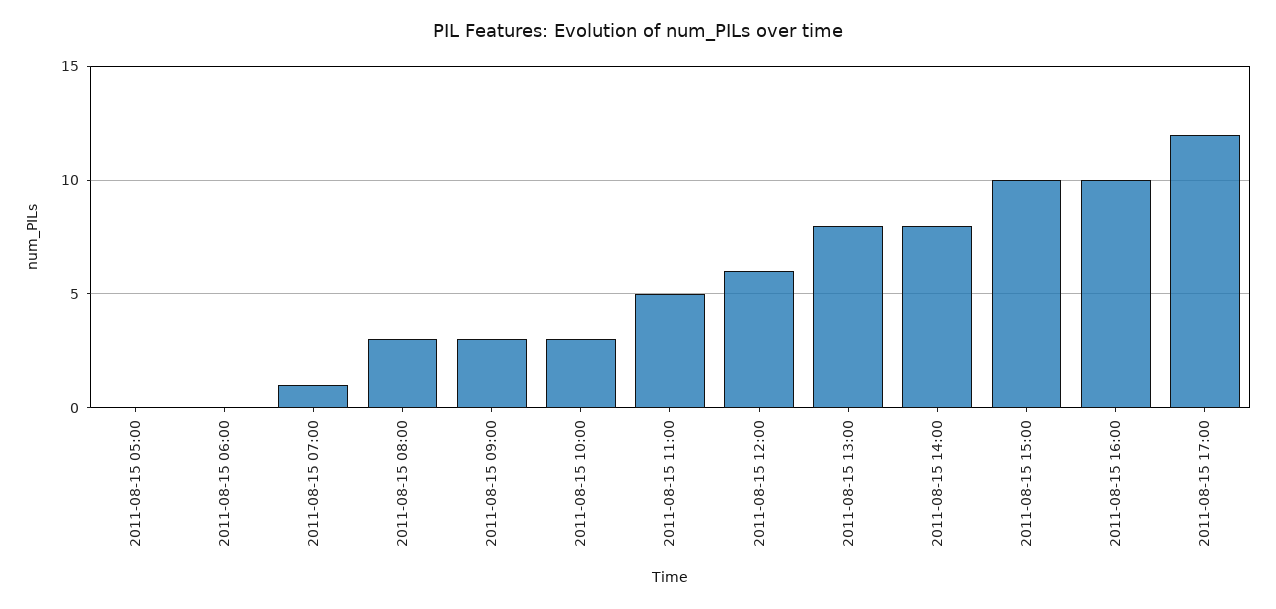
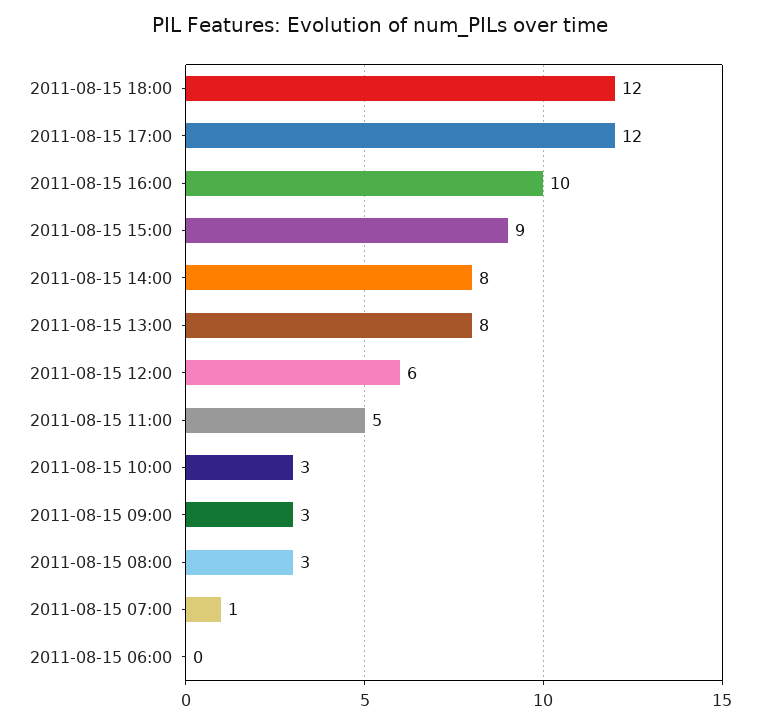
2011-08-15 05:00: 0 -> none
2011-08-15 15:00: 10 -> 9
2011-08-15 18:00: none -> 12

